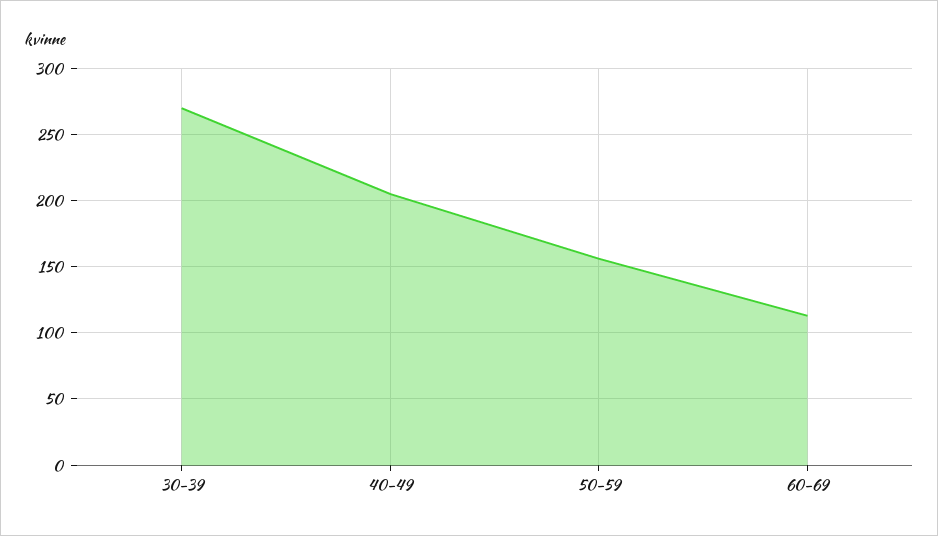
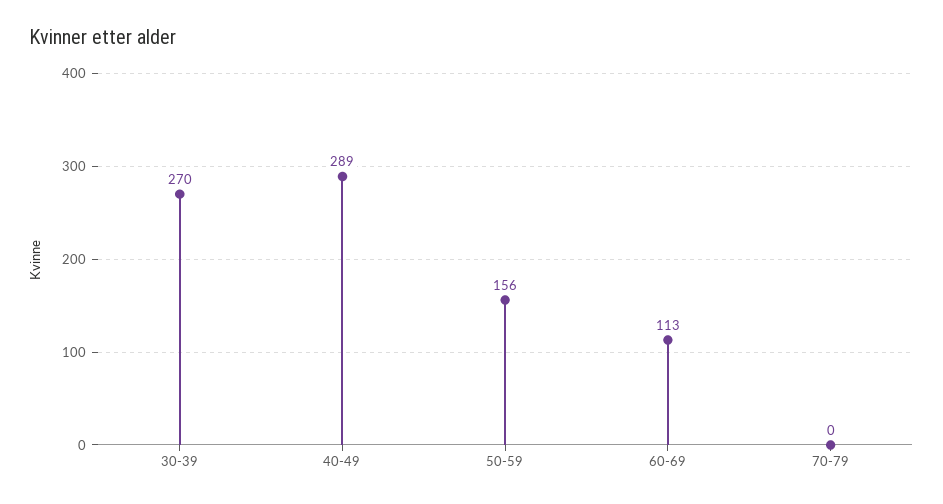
40-49: 205 -> 289
70-79: none -> 0

